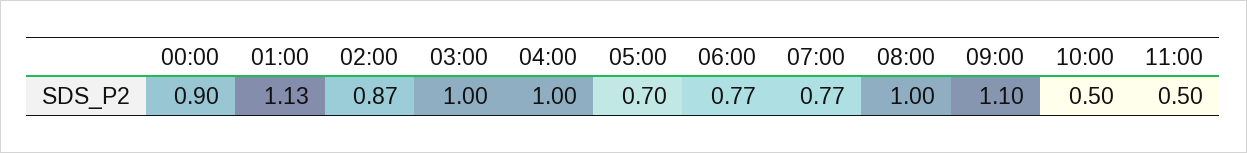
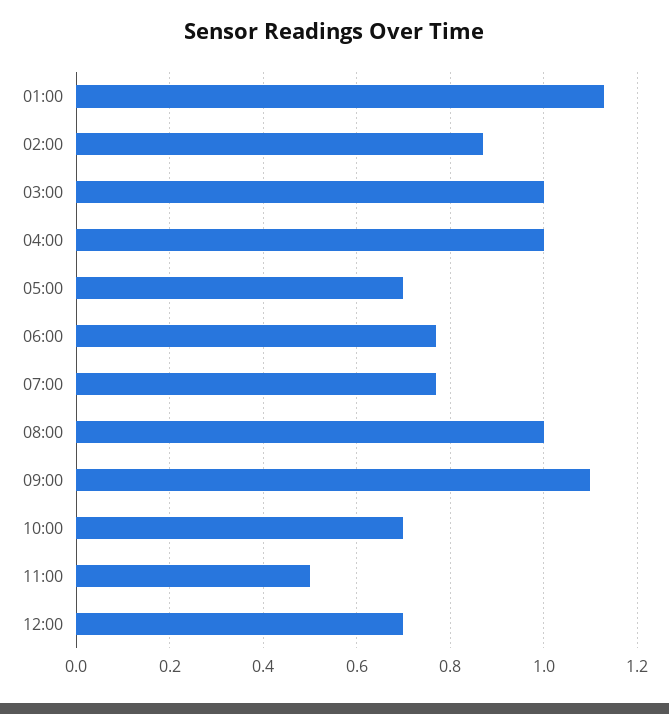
00:00: 0.9 -> none
10:00: 0.5 -> 0.7
12:00: none -> 0.7

